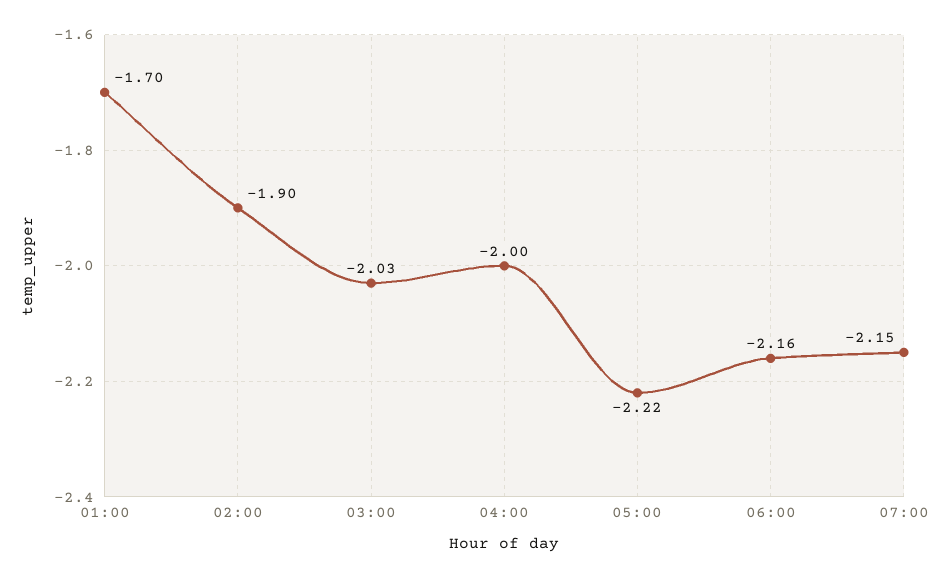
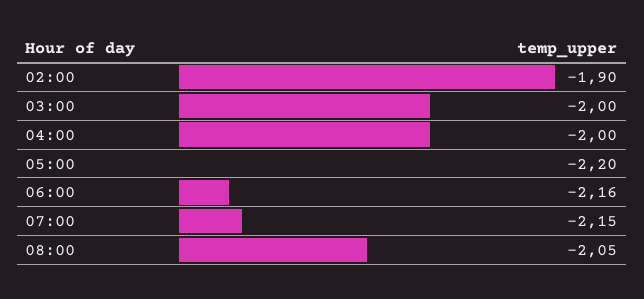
01:00: -1.7 -> none
03:00: -2.03 -> -2
05:00: -2.22 -> -2.2
08:00: none -> -2.05

